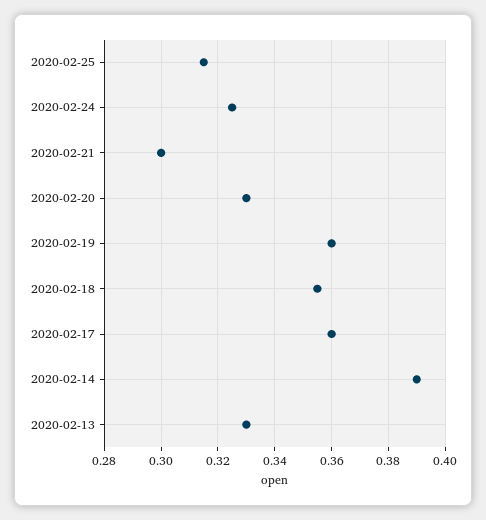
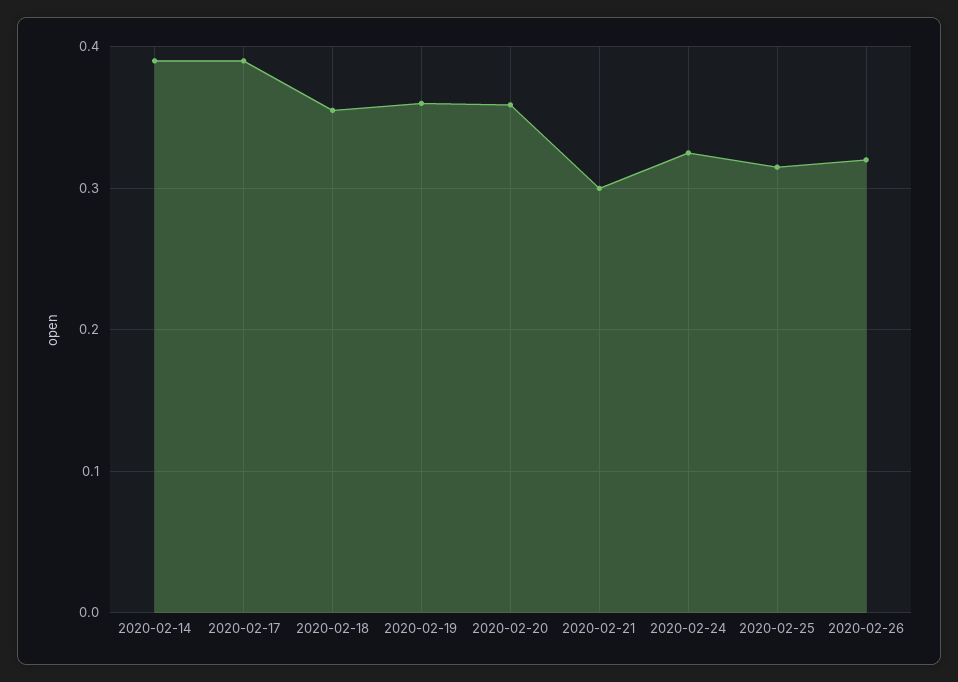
2020-02-20: 0.33 -> 0.36
2020-02-17: 0.36 -> 0.39
2020-02-13: 0.33 -> none
2020-02-26: none -> 0.32

